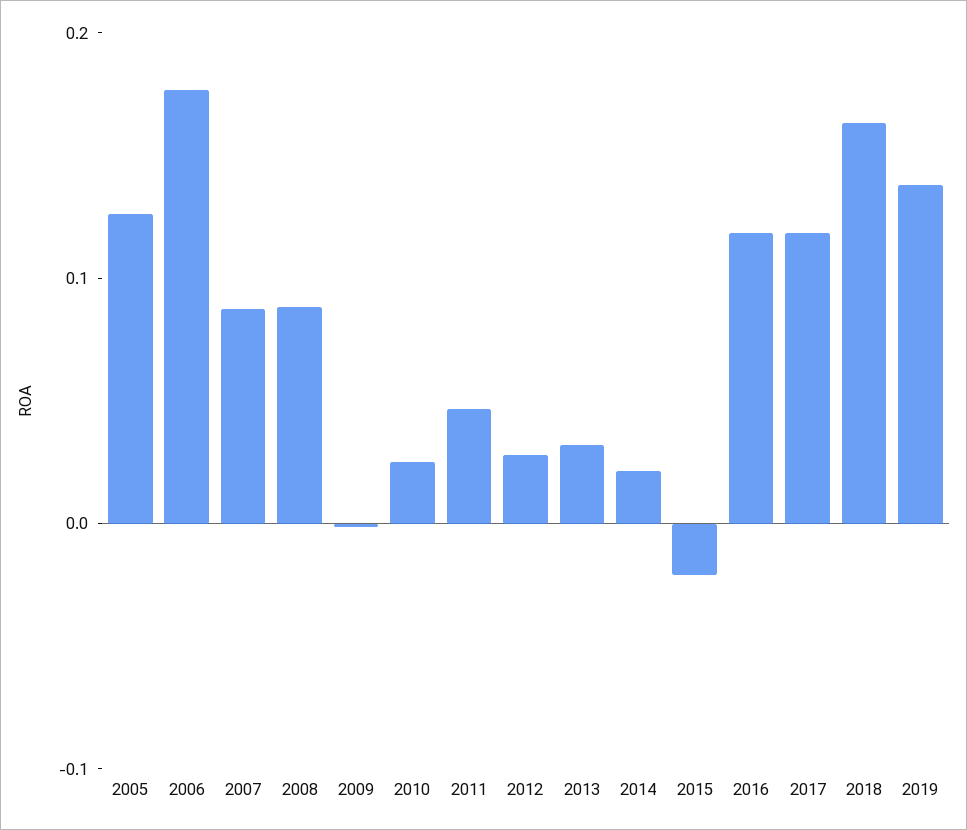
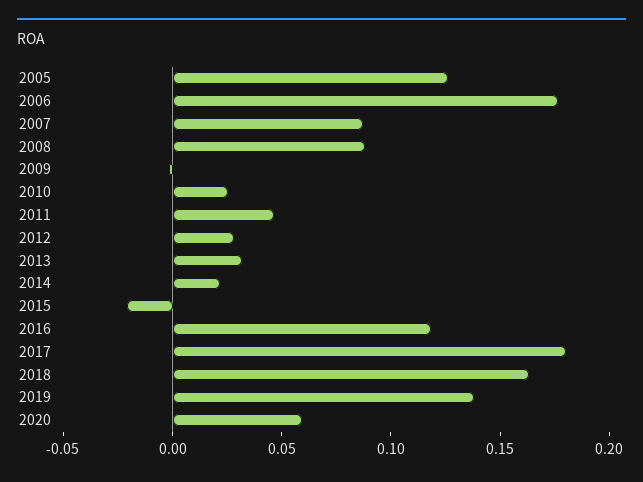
2017: 0.12 -> 0.18
2020: none -> 0.06

